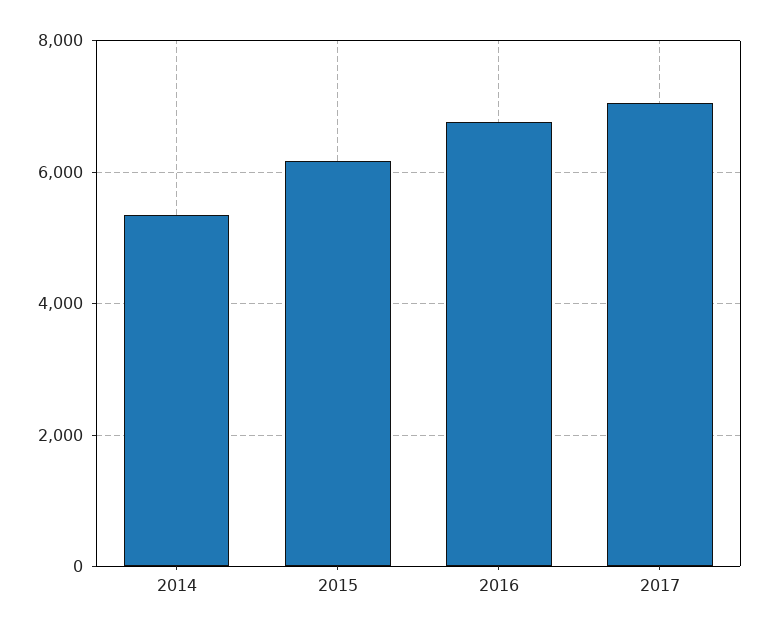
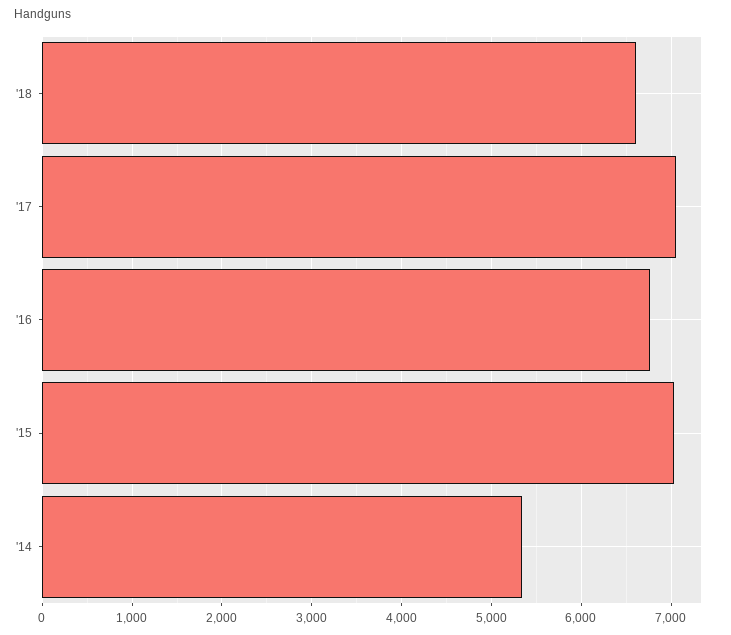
2015: 6200 -> 7000
'18: none -> 6600

